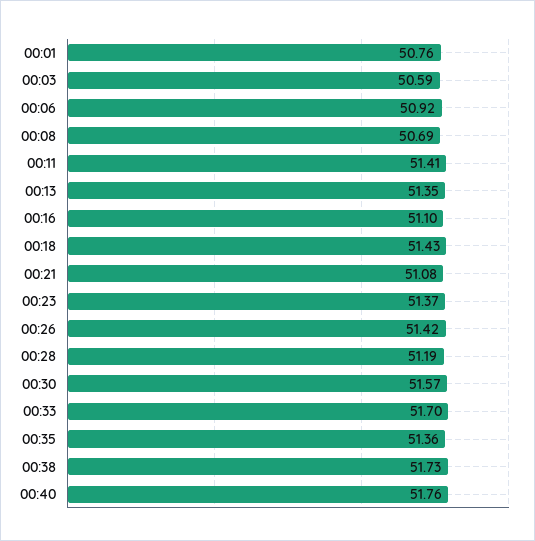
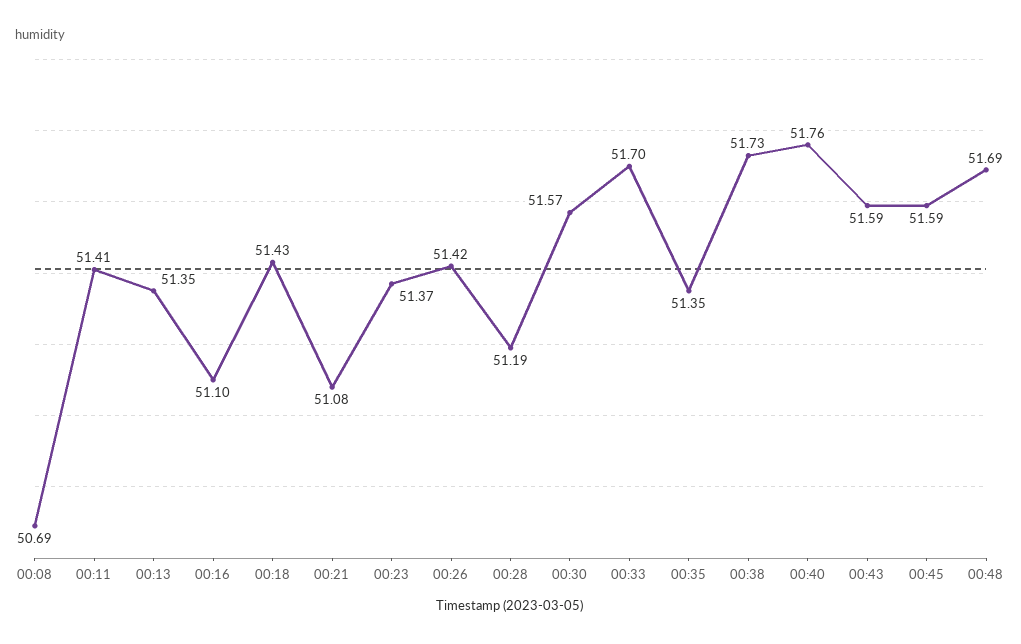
00:01: 50.76 -> none
00:03: 50.59 -> none
00:06: 50.92 -> none
00:35: 51.36 -> 51.35
00:43: none -> 51.59
00:45: none -> 51.59
00:48: none -> 51.69

